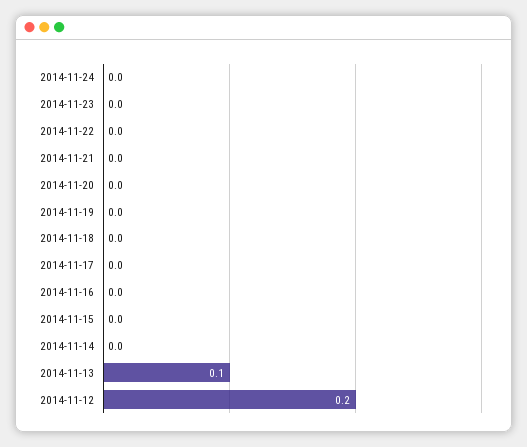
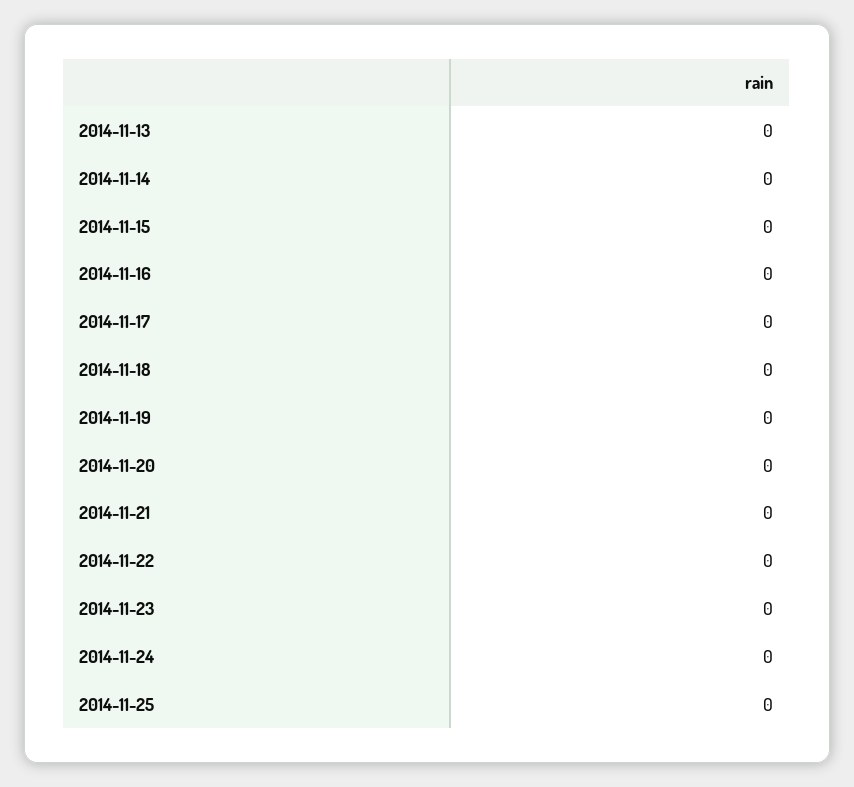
2014-11-13: 0.1 -> 0
2014-11-12: 0.2 -> none
2014-11-25: none -> 0

